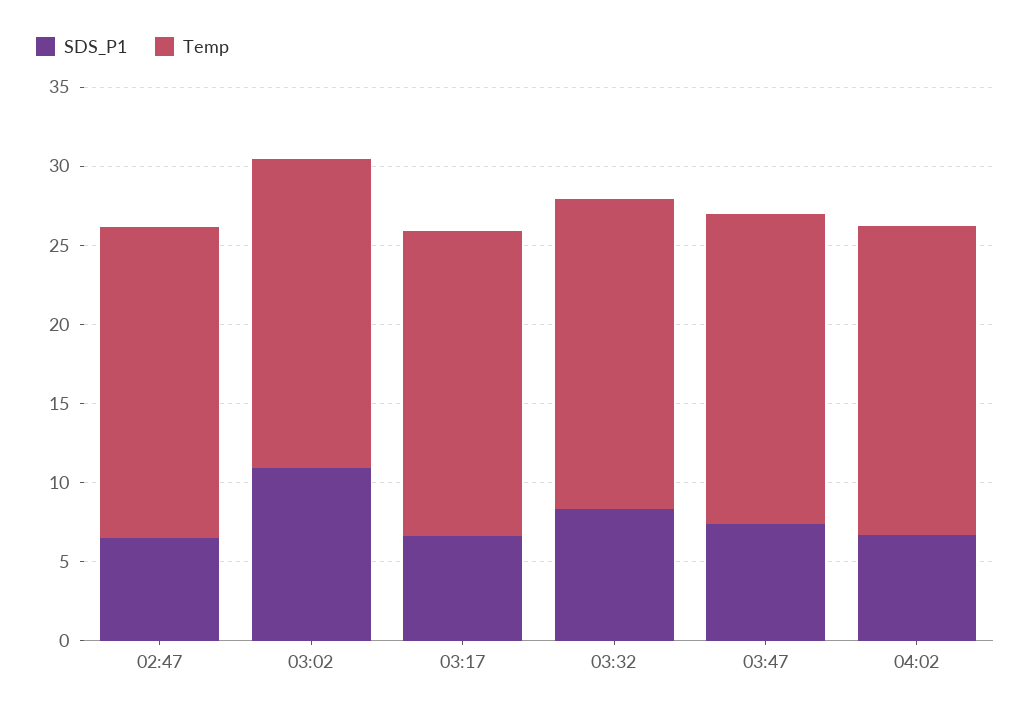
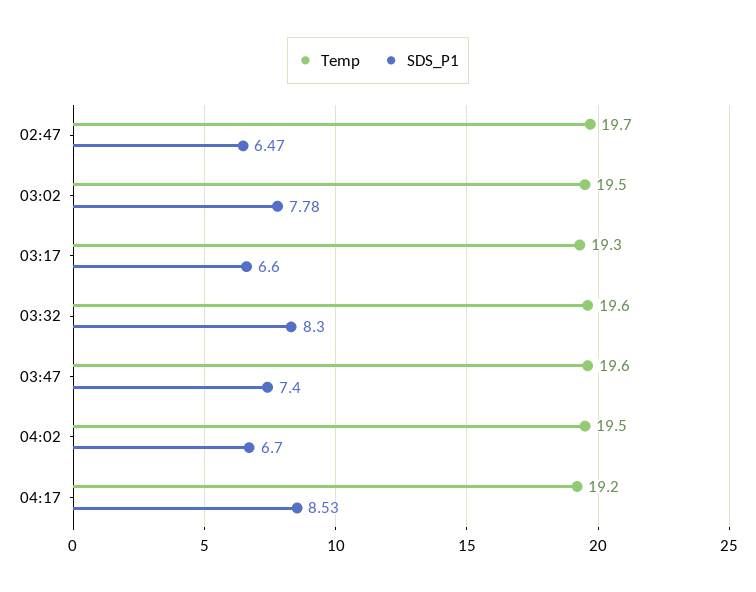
SDS_P1, 03:02: 11 -> 7.78
Temp, 04:17: none -> 19.2
SDS_P1, 04:17: none -> 8.53

